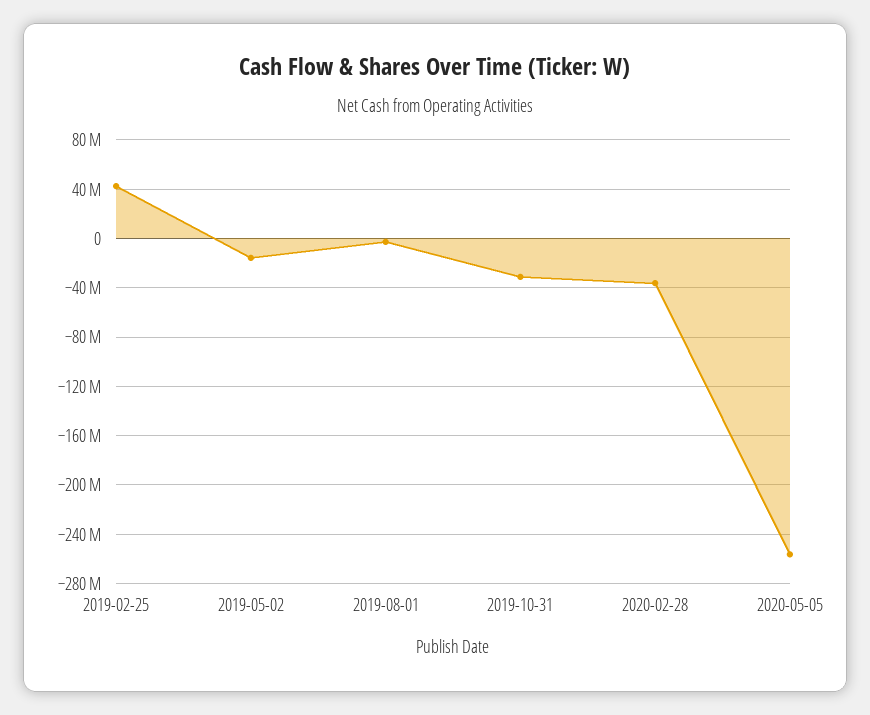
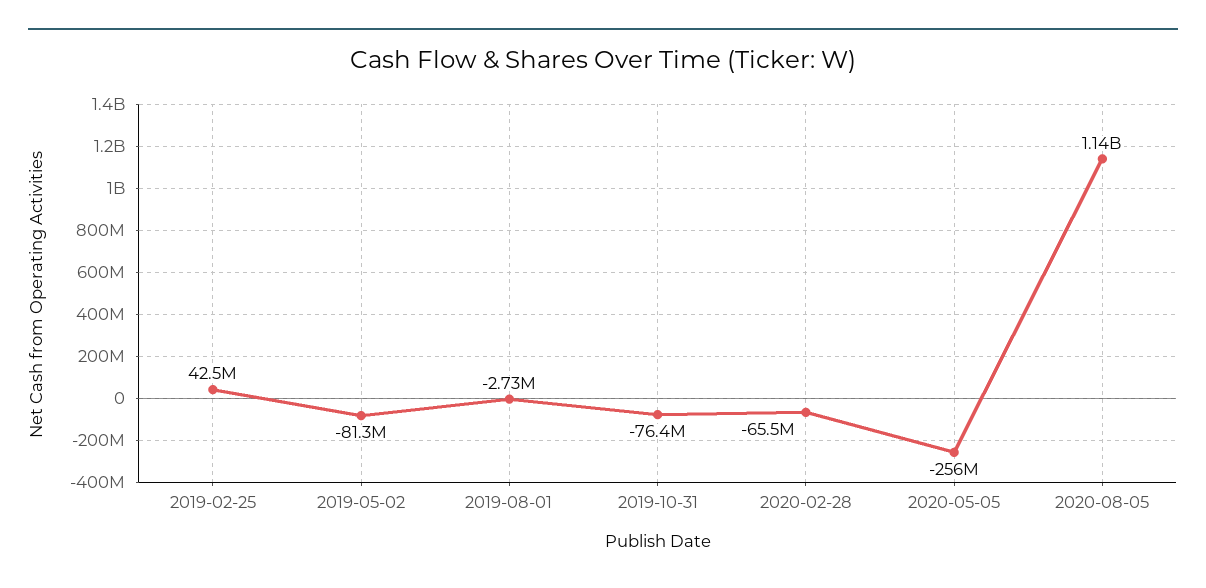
2019-05-02: -15000000 -> -81300000
2019-10-31: -30000000 -> -76400000
2020-02-28: -35000000 -> -65500000
2020-08-05: none -> 1140000000

